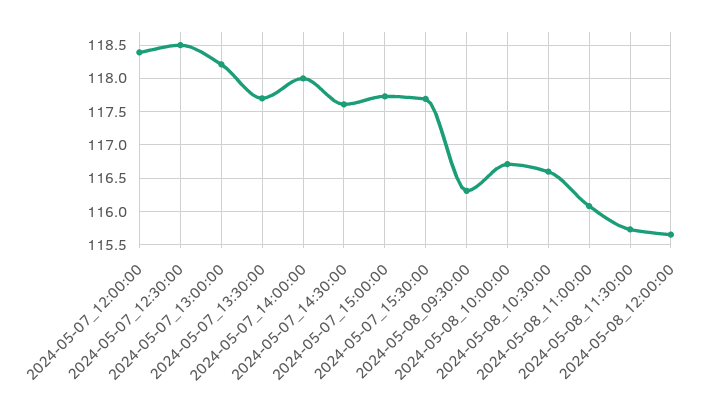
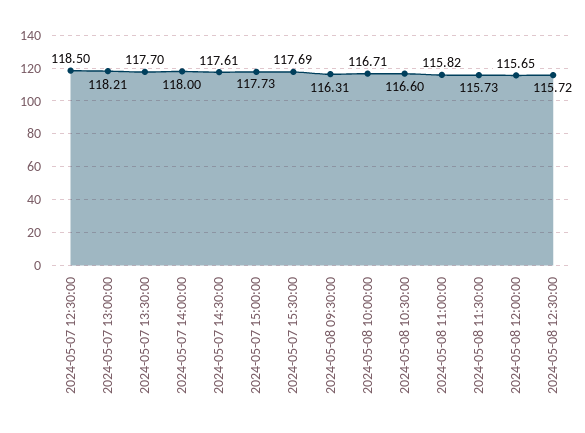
2024-05-07_12:00:00: 118.4 -> none
2024-05-08_11:00:00: 116.1 -> 115.82
2024-05-08 12:30:00: none -> 115.72

